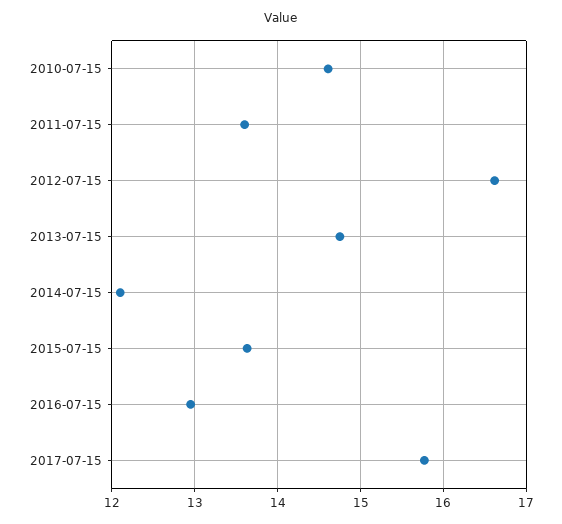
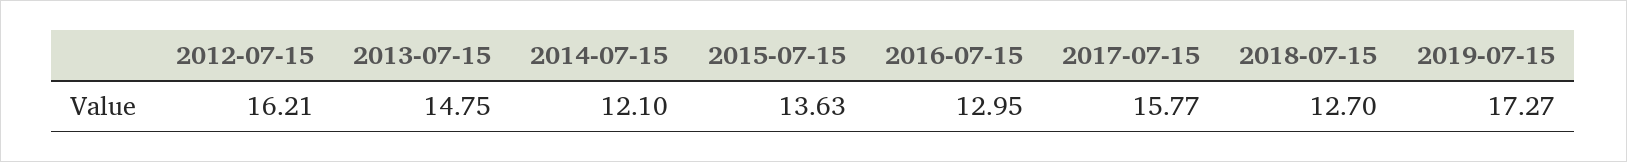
2010-07-15: 14.6 -> none
2011-07-15: 13.6 -> none
2012-07-15: 16.6 -> 16.21
2018-07-15: none -> 12.7
2019-07-15: none -> 17.27

